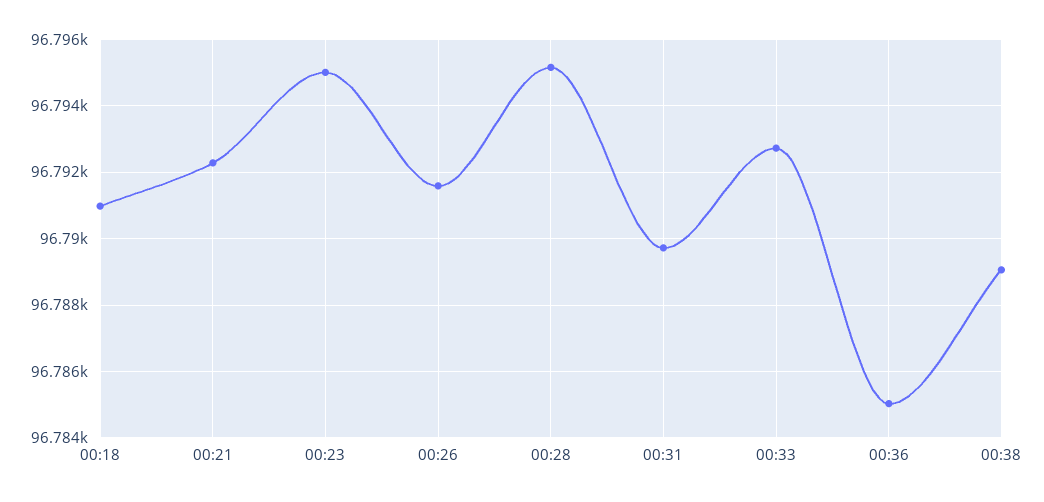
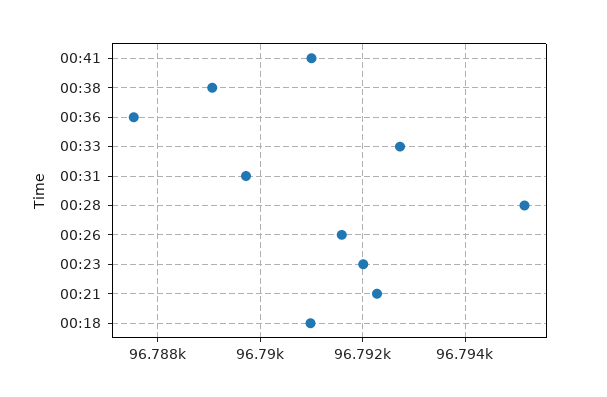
00:23: 96795 -> 96792
00:36: 96785 -> 96787.6
00:41: none -> 96791

